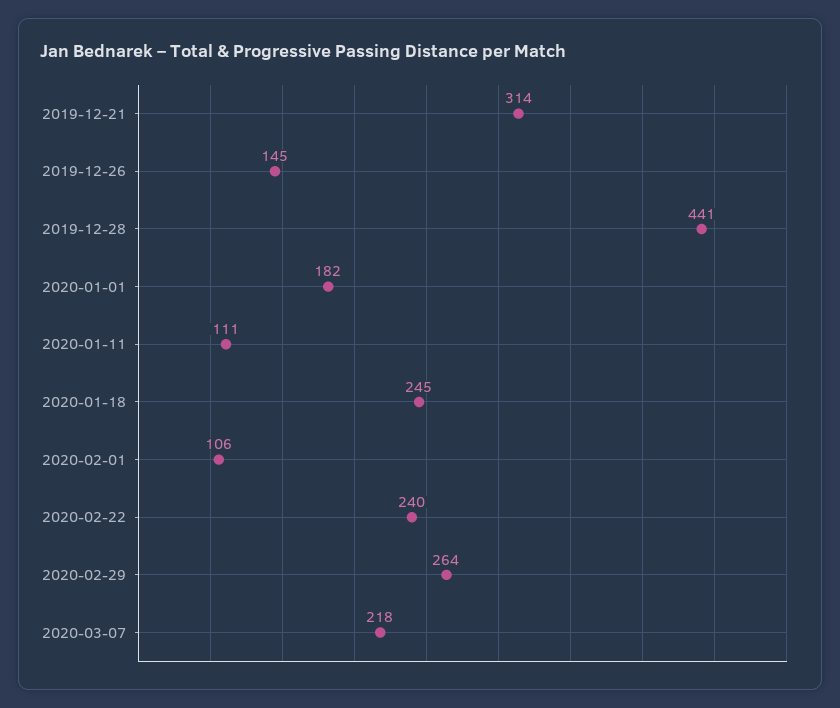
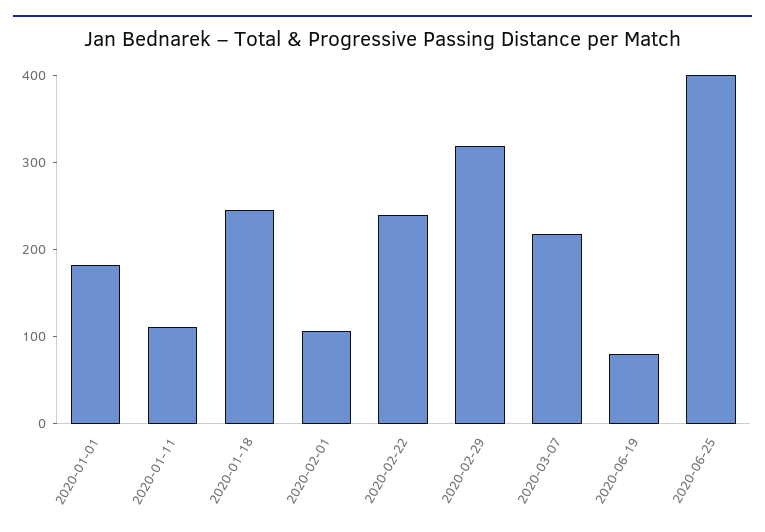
2019-12-21: 314 -> none
2019-12-26: 145 -> none
2019-12-28: 441 -> none
2020-02-29: 264 -> 320
2020-06-19: none -> 80
2020-06-25: none -> 400

